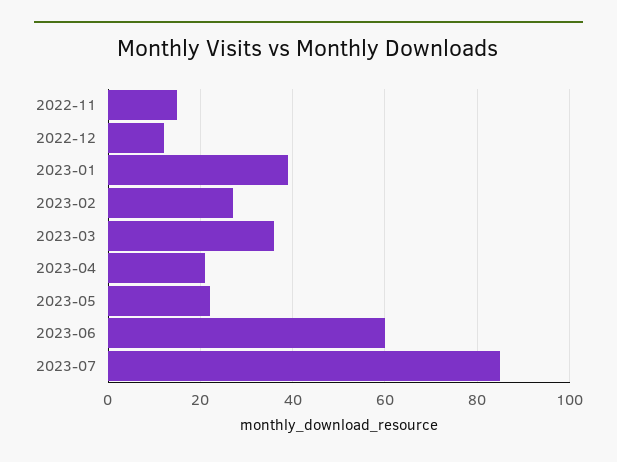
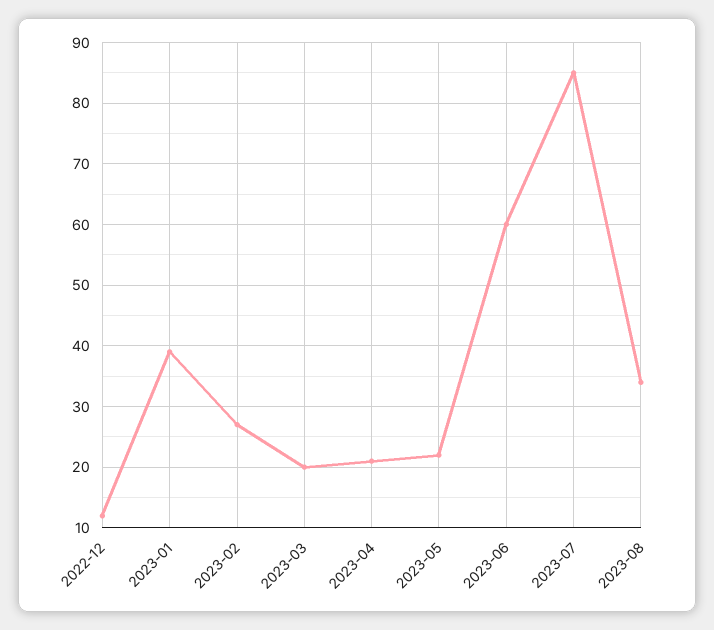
2022-11: 15 -> none
2023-03: 35 -> 20
2023-08: none -> 34

